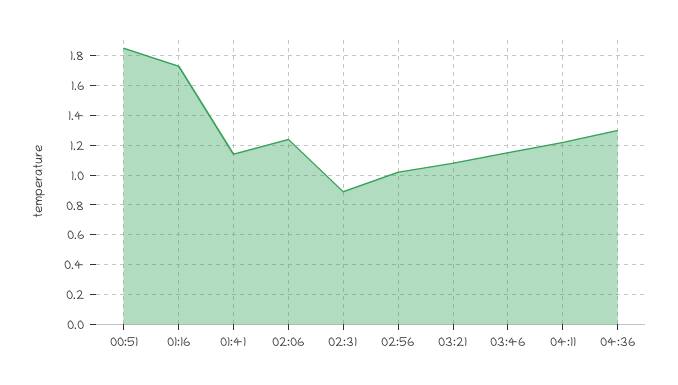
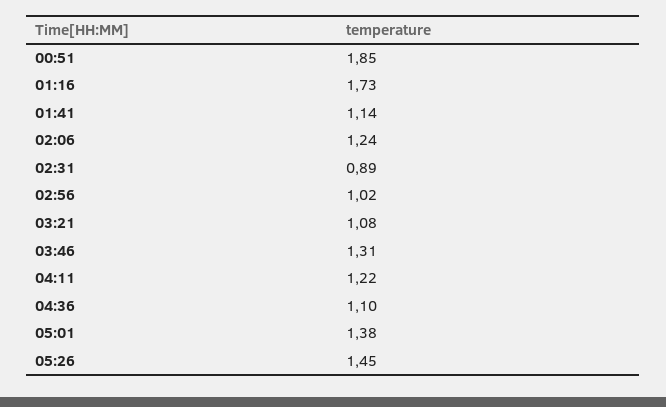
03:46: 1.15 -> 1.31
04:36: 1.3 -> 1.1
05:01: none -> 1.38
05:26: none -> 1.45

